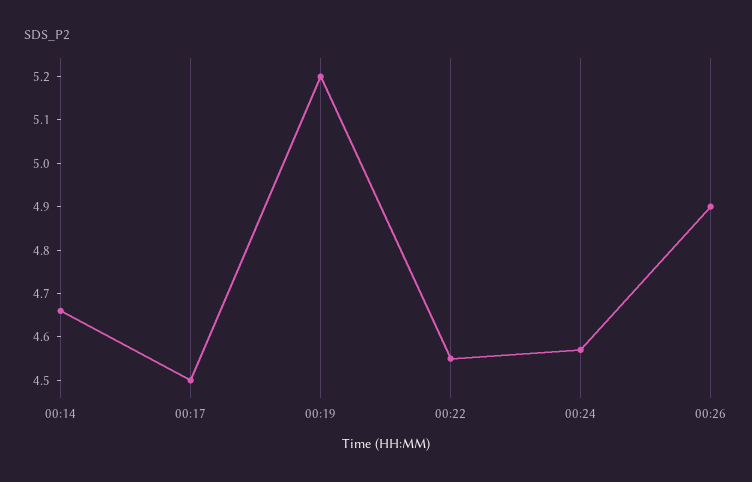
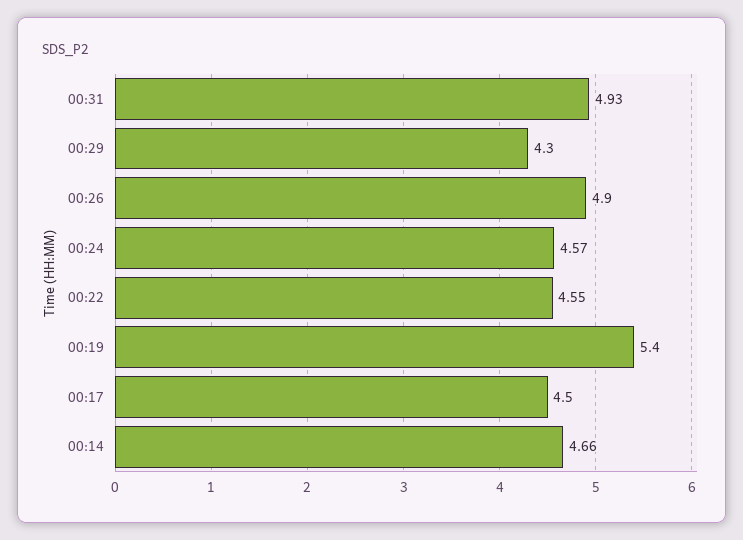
00:19: 5.2 -> 5.4
00:31: none -> 4.93
00:29: none -> 4.3

